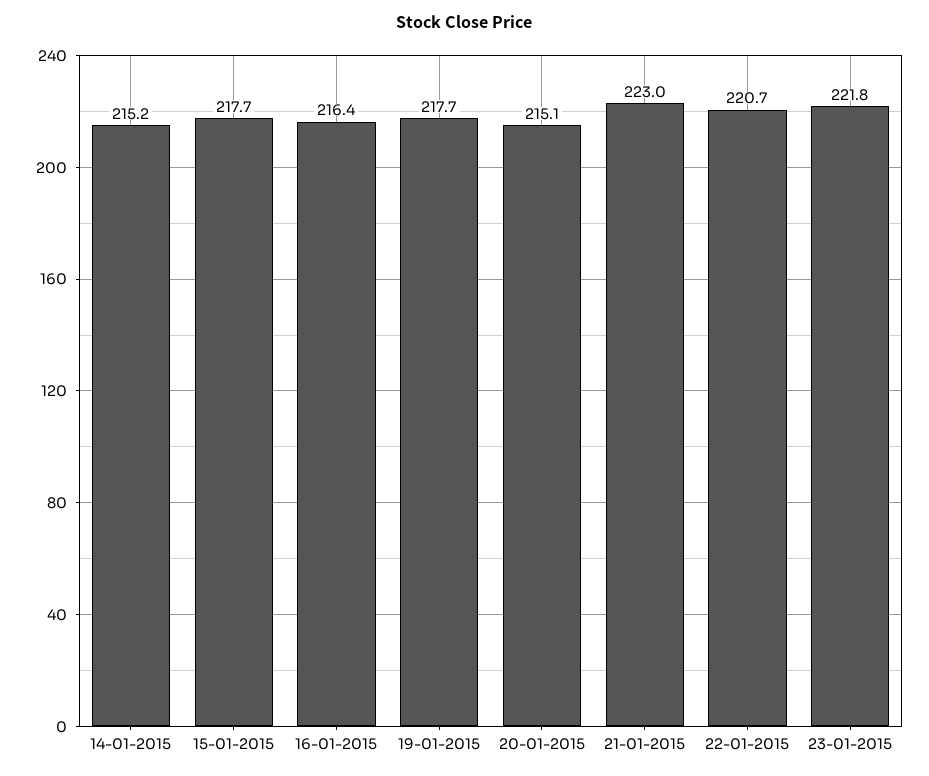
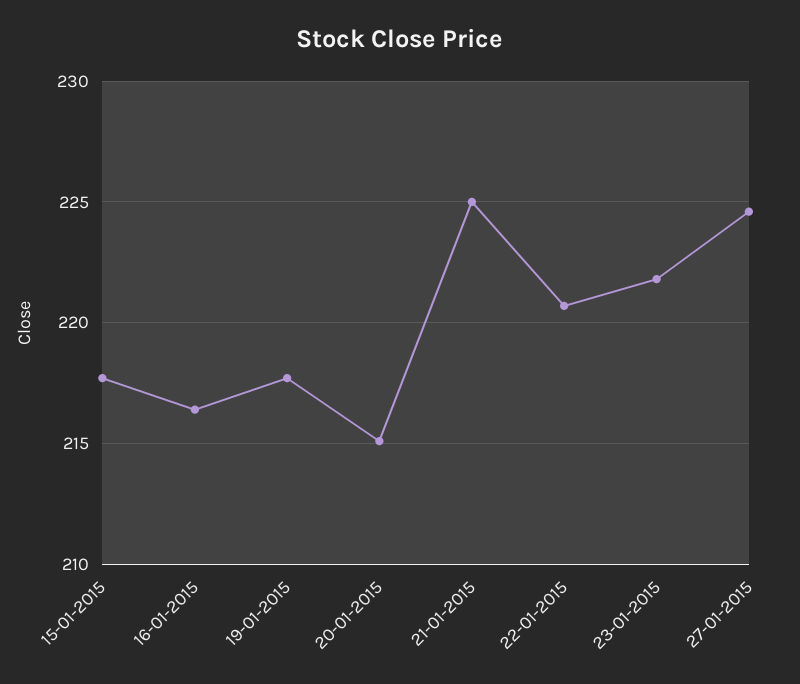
14-01-2015: 215.2 -> none
21-01-2015: 223 -> 225
27-01-2015: none -> 224.5

